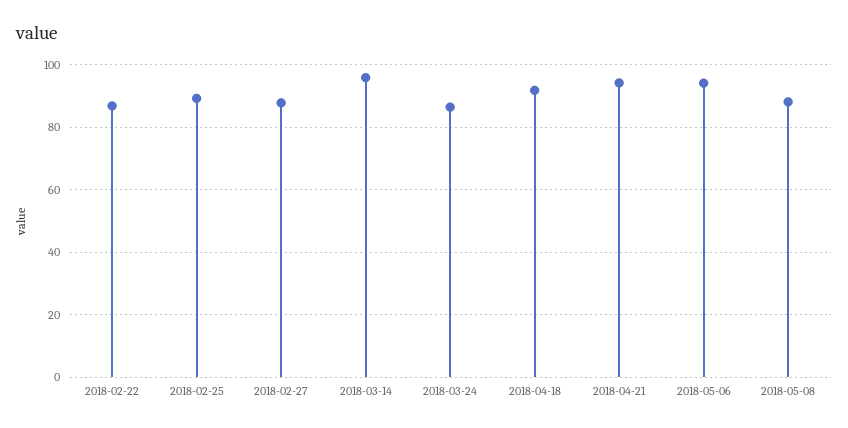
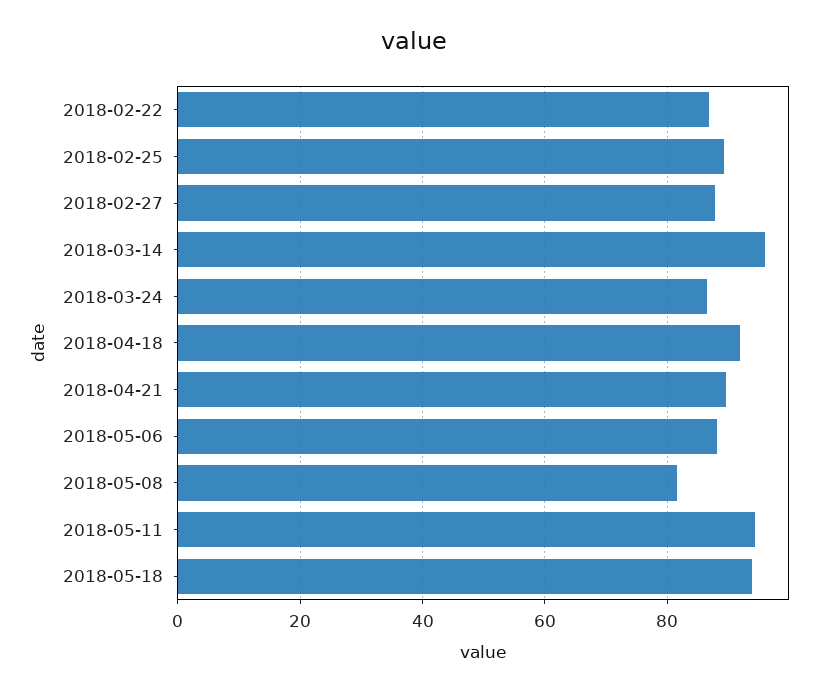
2018-04-21: 94 -> 90
2018-05-06: 94 -> 88
2018-05-08: 88 -> 82
2018-05-11: none -> 94
2018-05-18: none -> 94

